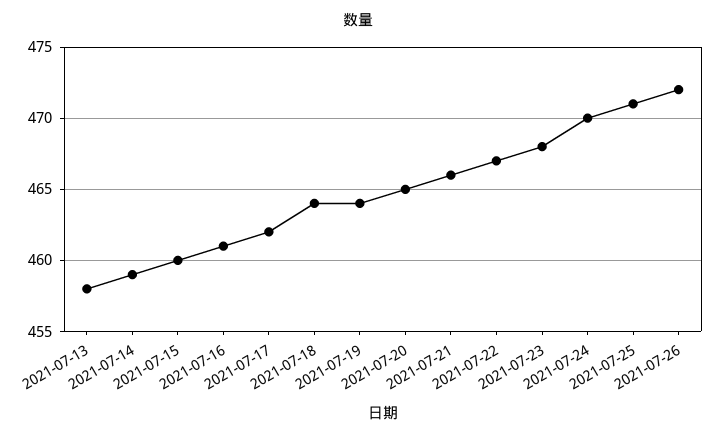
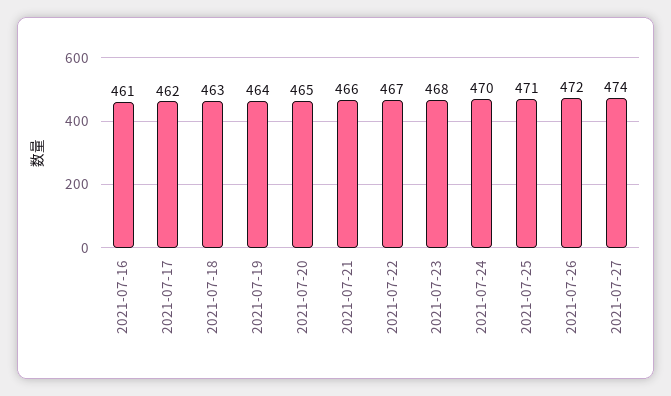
2021-07-13: 458 -> none
2021-07-14: 459 -> none
2021-07-15: 460 -> none
2021-07-18: 464 -> 463
2021-07-27: none -> 474

